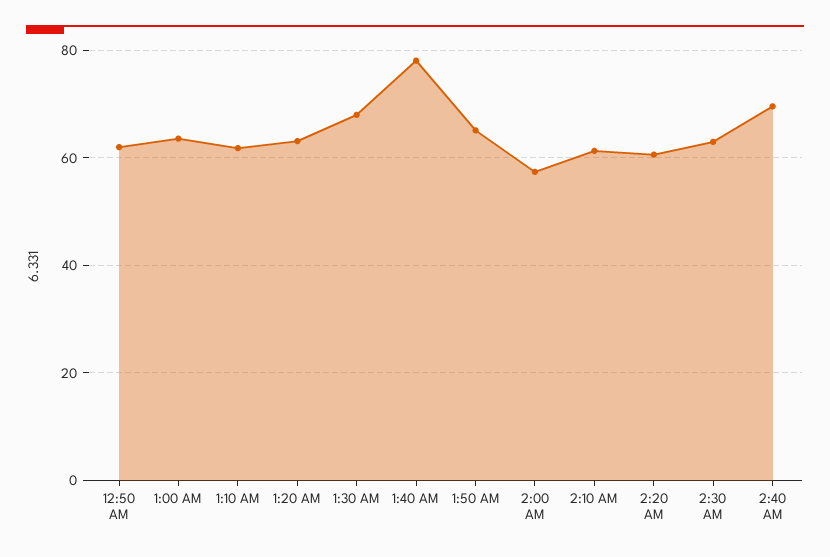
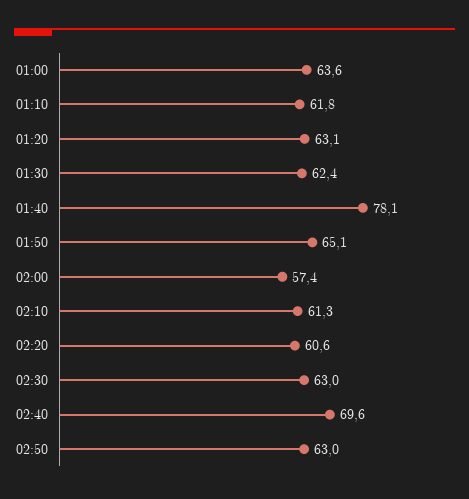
12:50 AM: 62 -> none
1:30 AM: 68 -> 62.4
02:50: none -> 63

